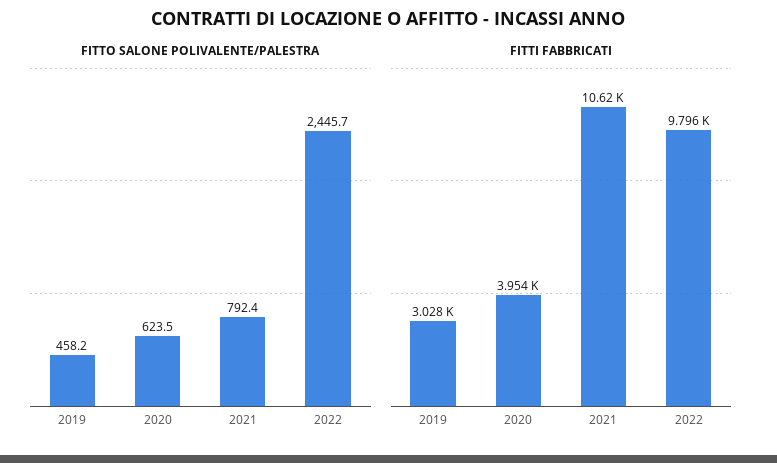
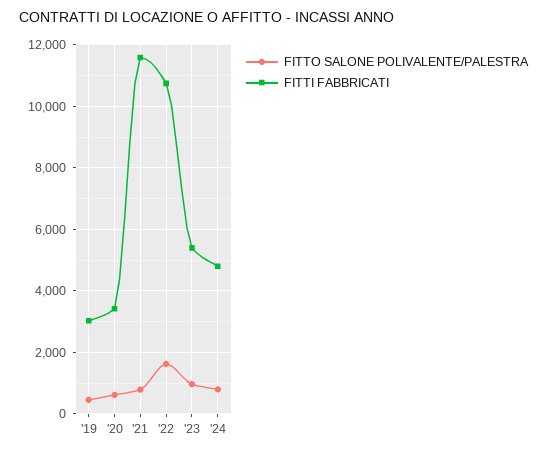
FITTO SALONE POLIVALENTE/PALESTRA, 2022: 2445.7 -> 1600
FITTI FABBRICATI, 2020: 3954 -> 3400
FITTI FABBRICATI, 2021: 10620 -> 11600
FITTI FABBRICATI, 2022: 9796 -> 10800
FITTO SALONE POLIVALENTE/PALESTRA, '23: none -> 1000
FITTI FABBRICATI, '23: none -> 5400
FITTO SALONE POLIVALENTE/PALESTRA, '24: none -> 800
FITTI FABBRICATI, '24: none -> 4800

